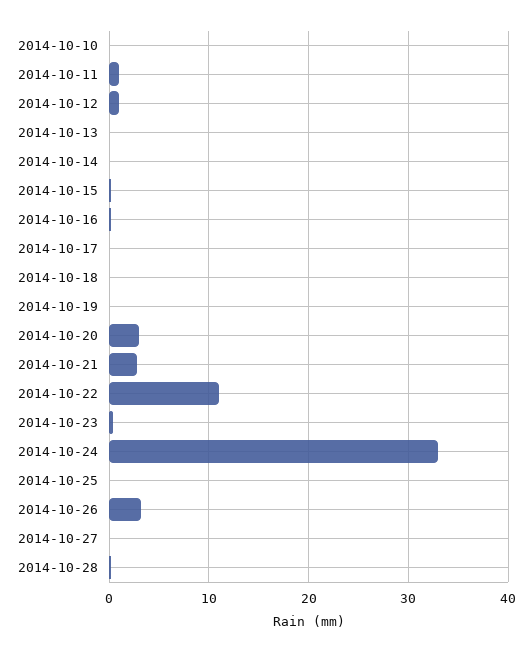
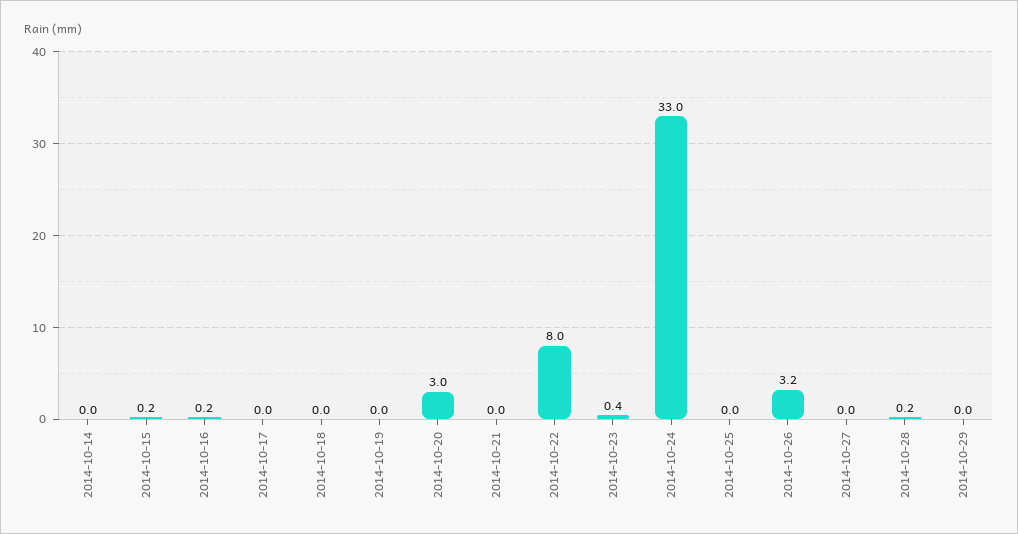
2014-10-10: 0 -> none
2014-10-11: 1 -> none
2014-10-12: 1 -> none
2014-10-13: 0 -> none
2014-10-21: 3 -> 0
2014-10-22: 11 -> 8
2014-10-29: none -> 0

